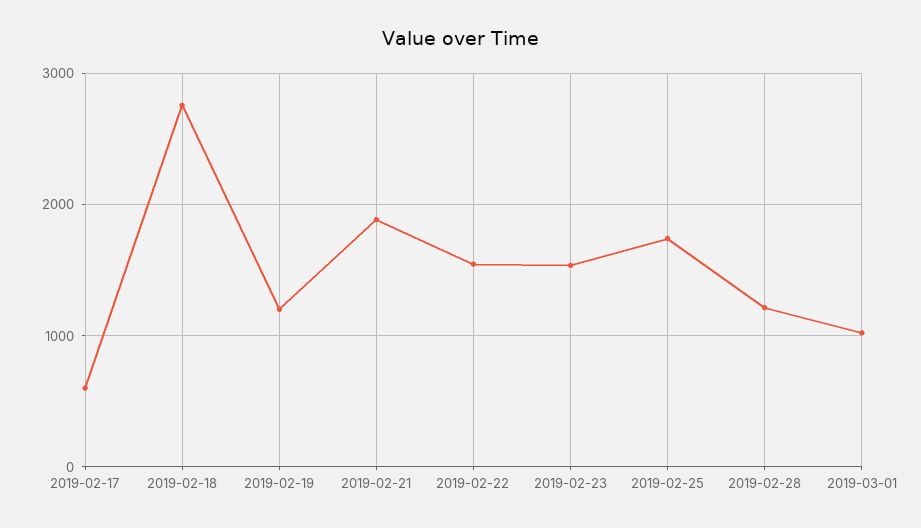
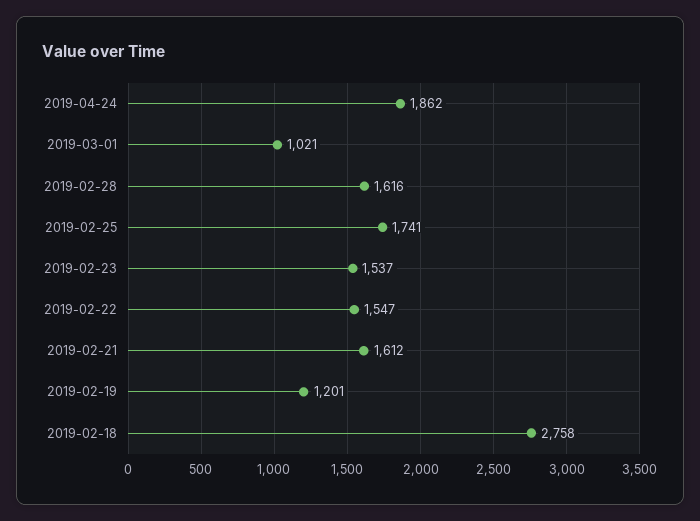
2019-02-17: 600 -> none
2019-02-21: 1900 -> 1612
2019-02-28: 1200 -> 1616
2019-04-24: none -> 1862

